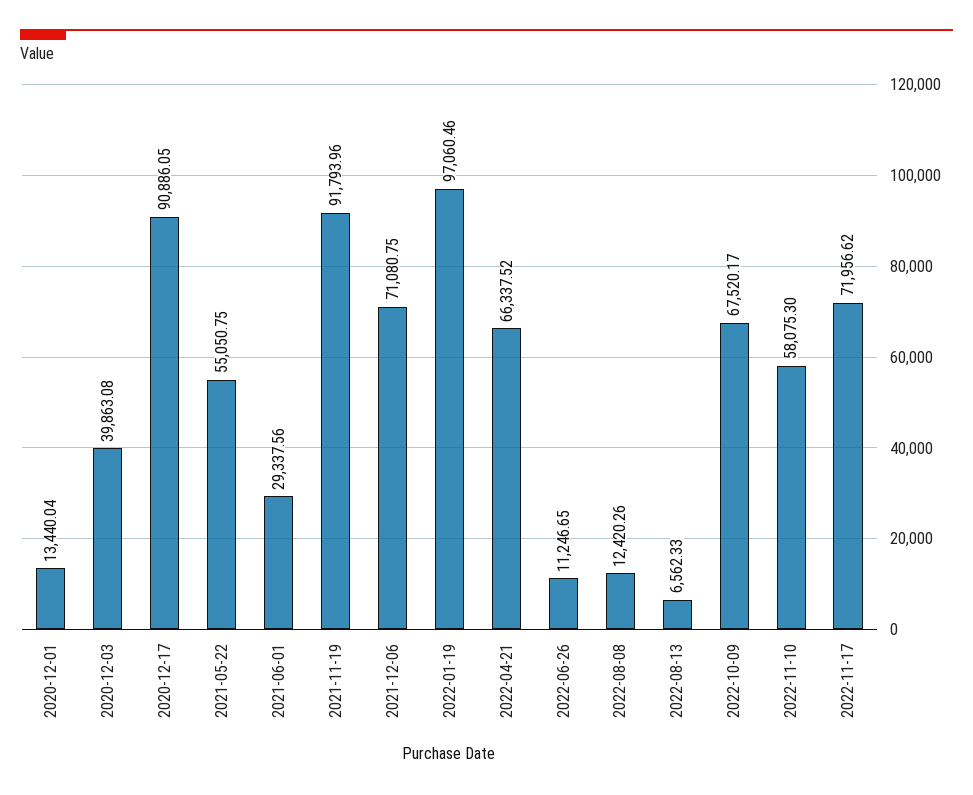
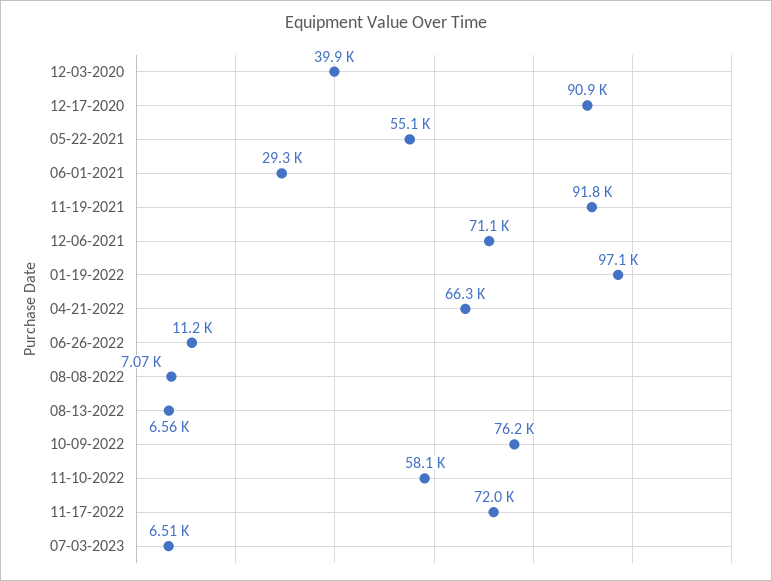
2020-12-01: 13440.04 -> none
2022-08-08: 12420.26 -> 7070
2022-10-09: 67520.17 -> 76200
07-03-2023: none -> 6510

